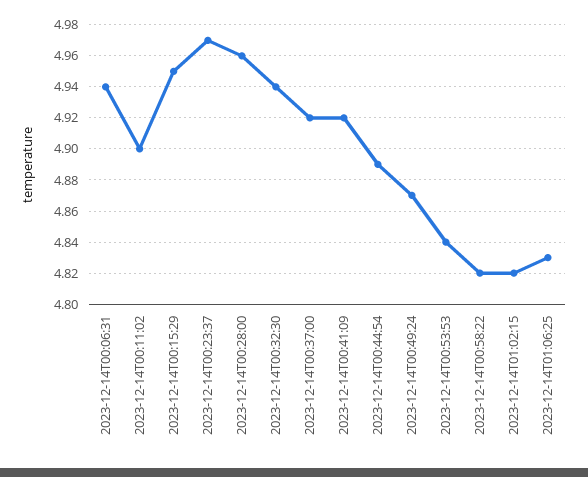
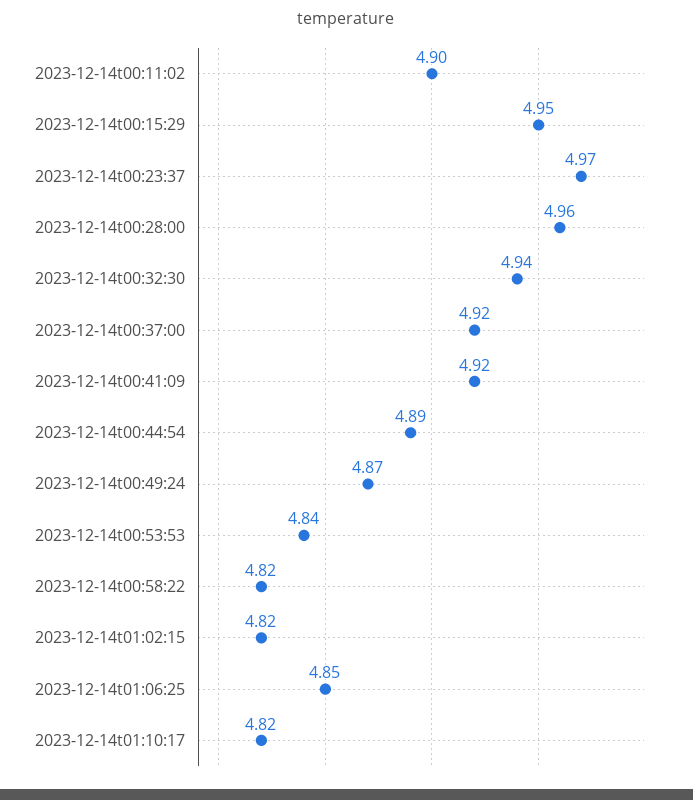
2023-12-14T00:06:31: 4.94 -> none
2023-12-14T01:06:25: 4.83 -> 4.85
2023-12-14t01:10:17: none -> 4.82

